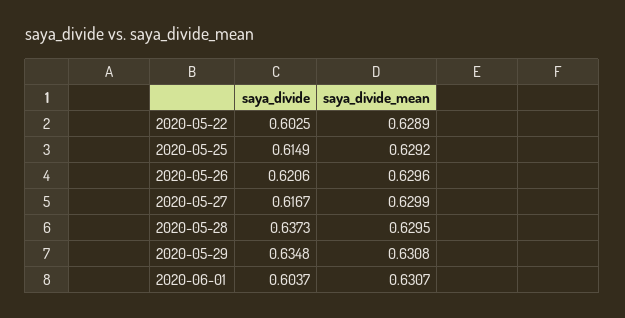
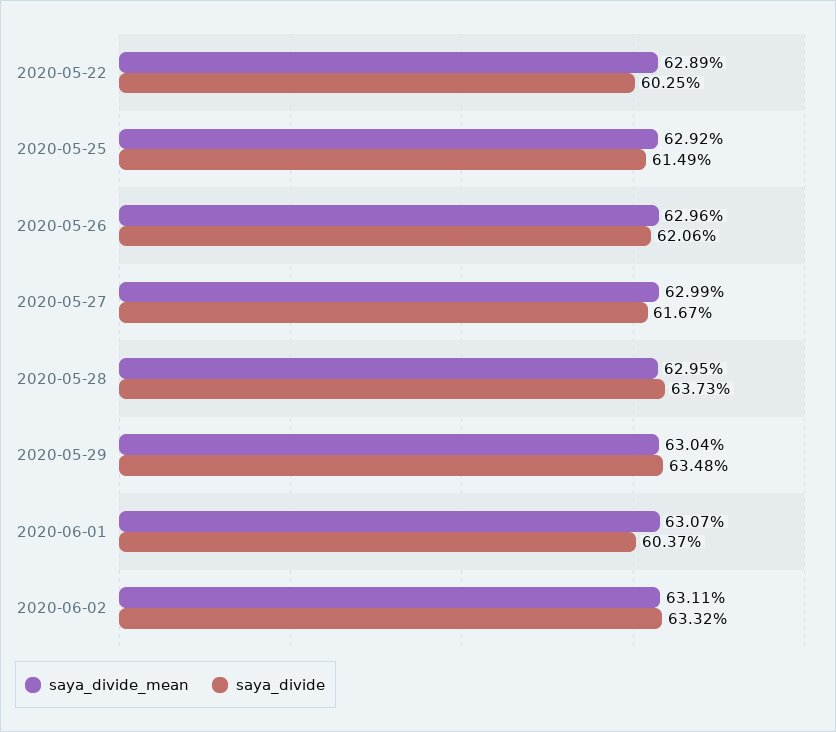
saya_divide_mean, 2020-05-29: 0.6308 -> 0.6304
saya_divide_mean, 2020-06-02: none -> 0.6311
saya_divide, 2020-06-02: none -> 0.6332

